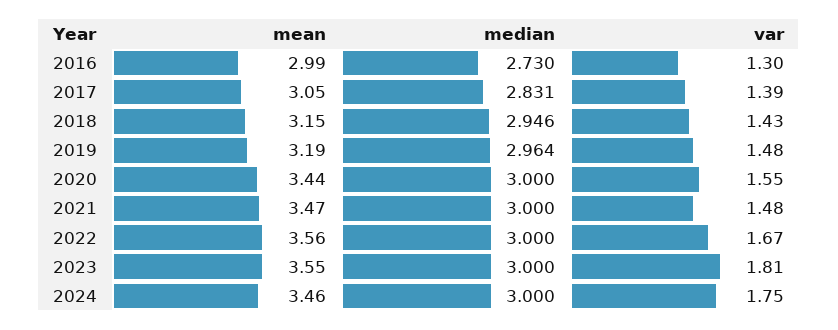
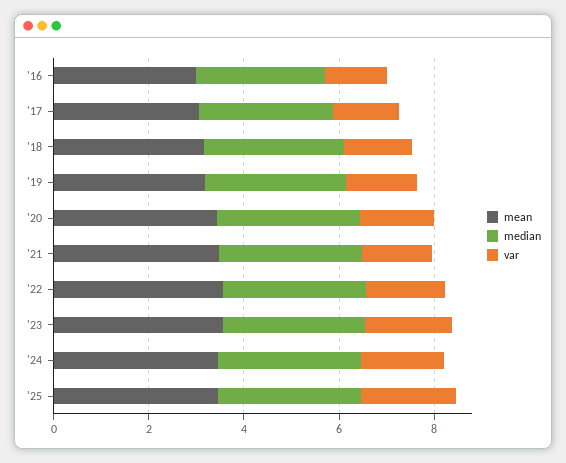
mean, '25: none -> 3.5
median, '25: none -> 3
var, '25: none -> 2

